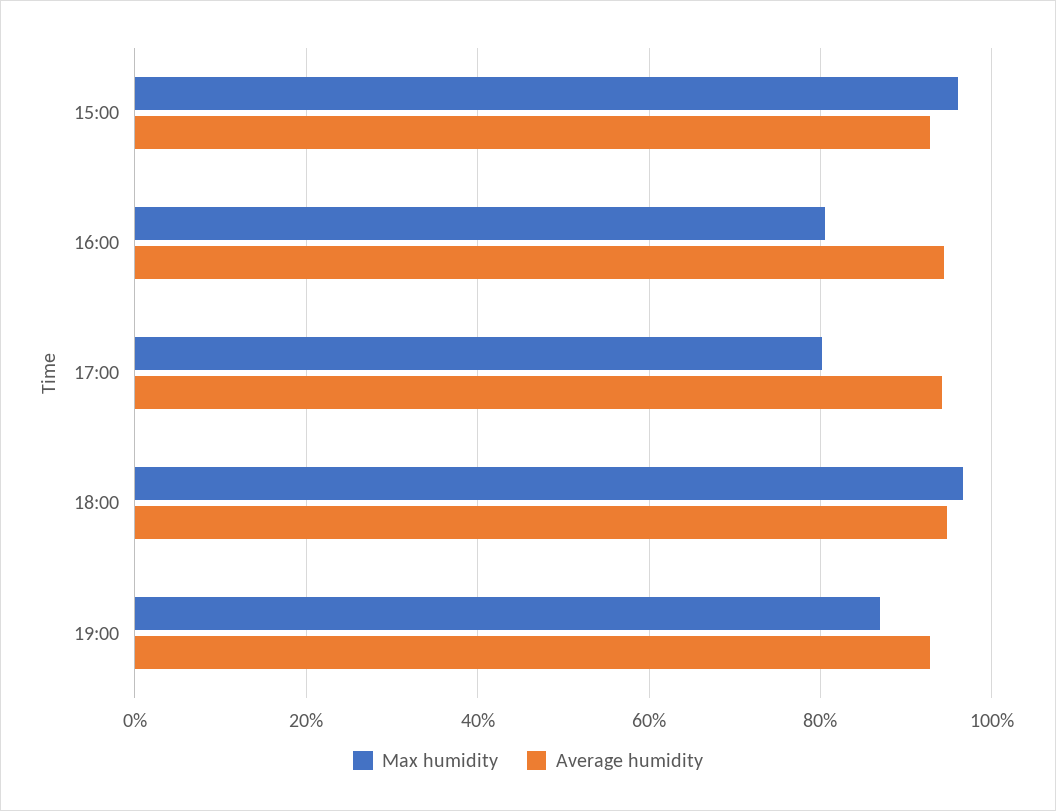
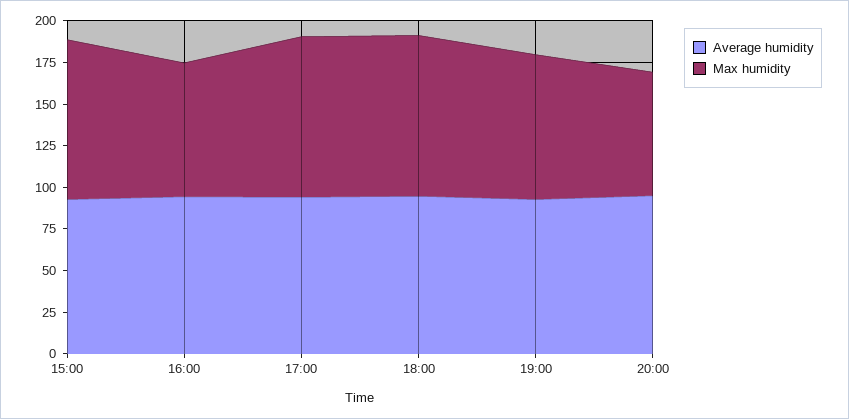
Max humidity, 17:00: 80 -> 95
Average humidity, 20:00: none -> 95
Max humidity, 20:00: none -> 75

